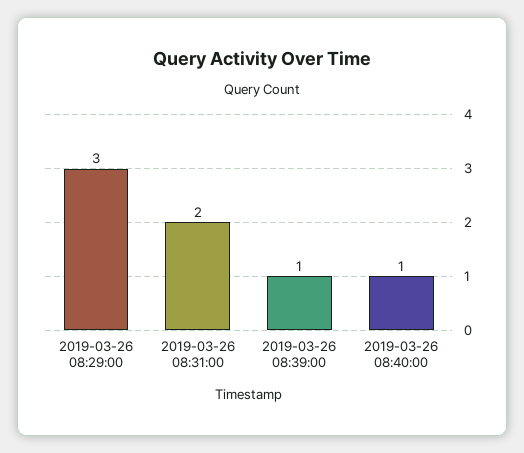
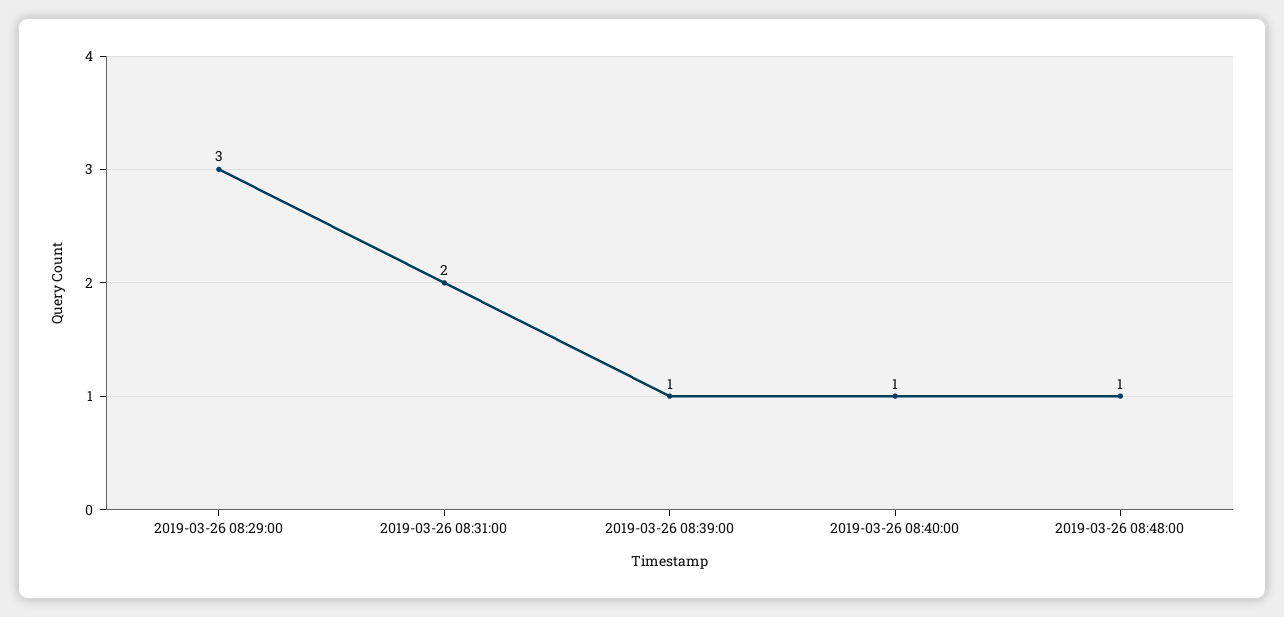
2019-03-26 08:48:00: none -> 1

